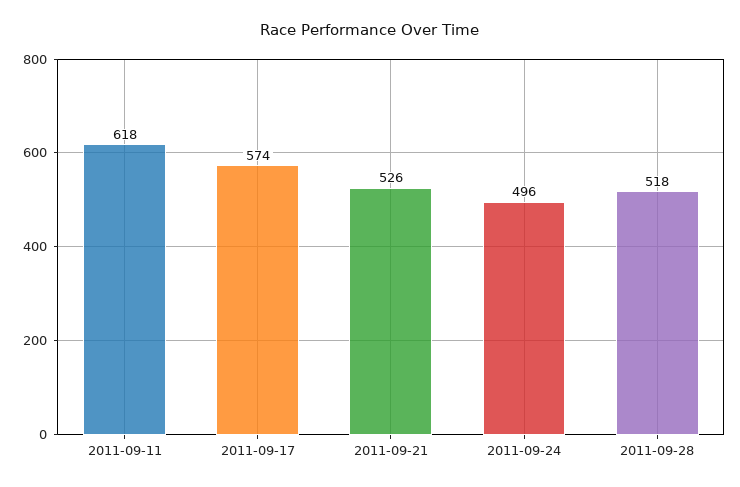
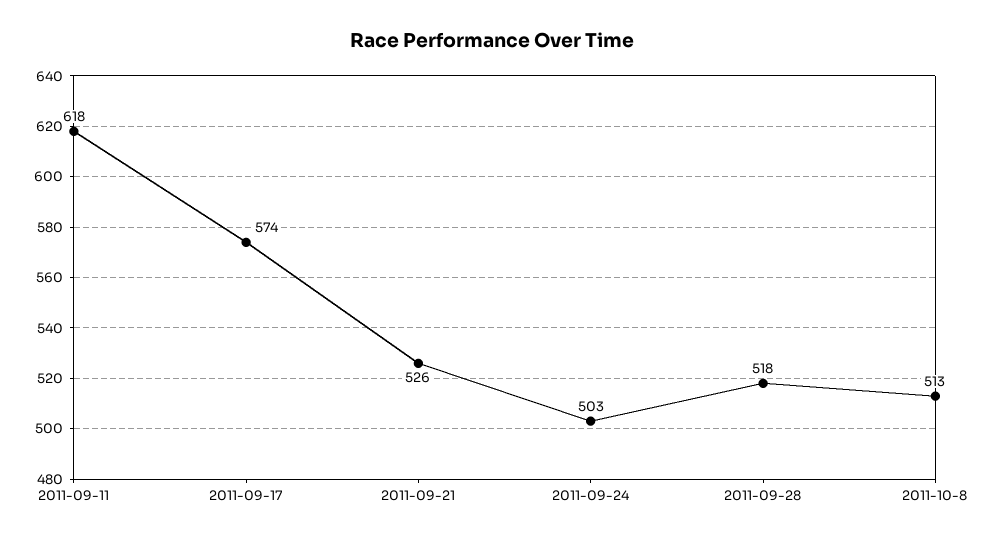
2011-09-24: 496 -> 503
2011-10-8: none -> 513

